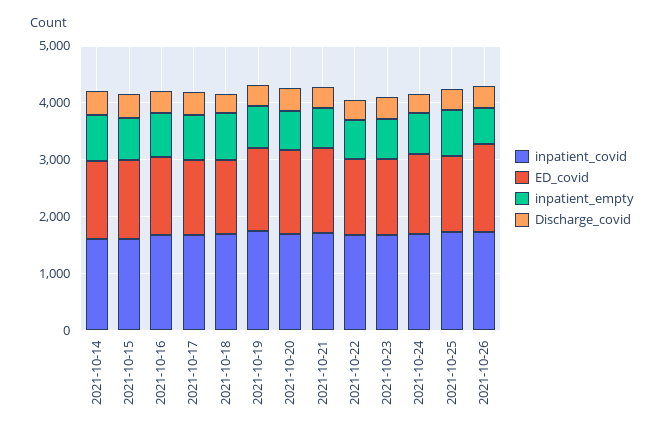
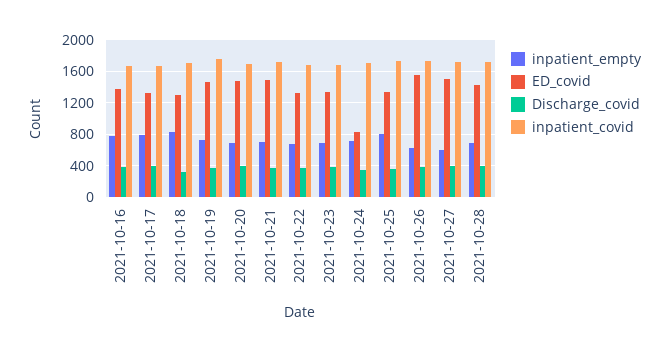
inpatient_covid, 2021-10-14: 1600 -> none
ED_covid, 2021-10-14: 1400 -> none
inpatient_empty, 2021-10-14: 800 -> none
Discharge_covid, 2021-10-14: 400 -> none
inpatient_covid, 2021-10-15: 1600 -> none
ED_covid, 2021-10-15: 1400 -> none
inpatient_empty, 2021-10-15: 800 -> none
Discharge_covid, 2021-10-15: 400 -> none
ED_covid, 2021-10-24: 1400 -> 800
inpatient_empty, 2021-10-27: none -> 600
ED_covid, 2021-10-27: none -> 1500
Discharge_covid, 2021-10-27: none -> 400
inpatient_covid, 2021-10-27: none -> 1700
inpatient_empty, 2021-10-28: none -> 700
ED_covid, 2021-10-28: none -> 1400
Discharge_covid, 2021-10-28: none -> 400
inpatient_covid, 2021-10-28: none -> 1700

